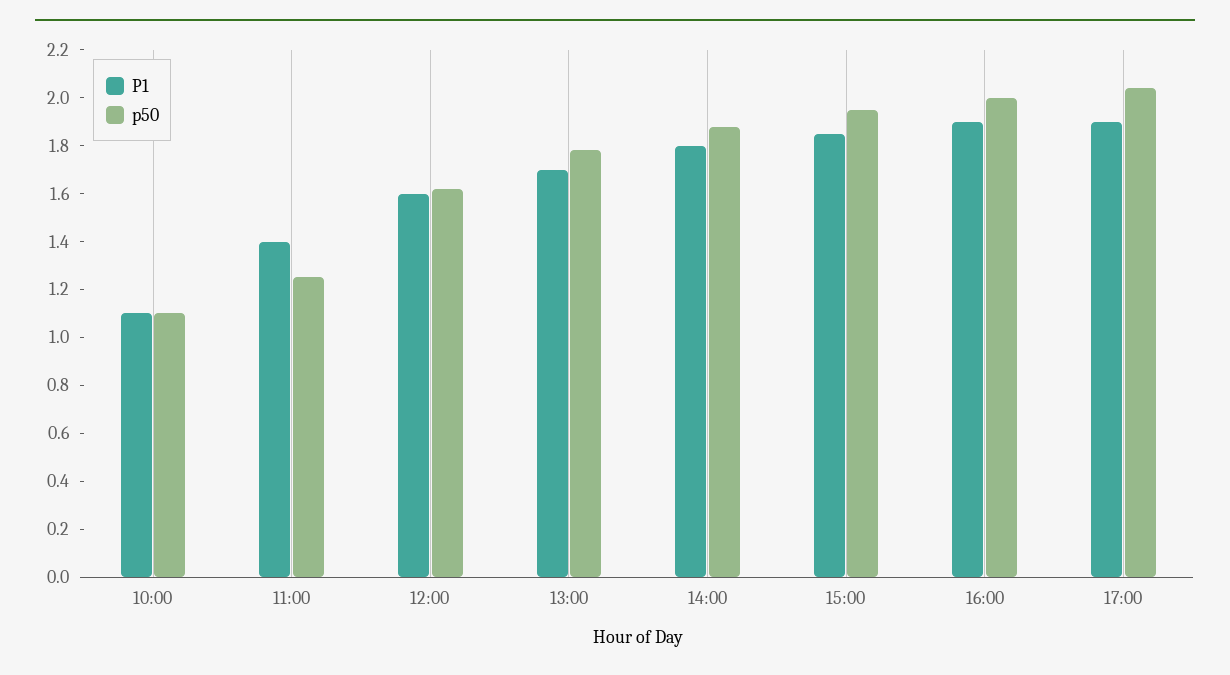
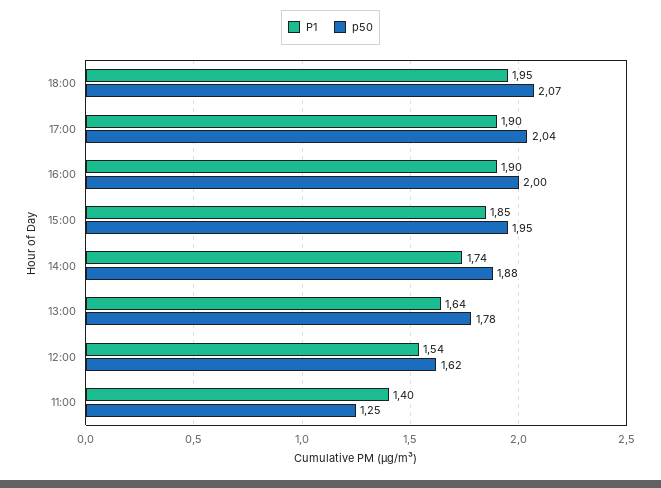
P1, 10:00: 1.1 -> none
p50, 10:00: 1.1 -> none
P1, 12:00: 1.6 -> 1.54
P1, 13:00: 1.7 -> 1.64
P1, 14:00: 1.8 -> 1.74
P1, 18:00: none -> 1.95
p50, 18:00: none -> 2.07

